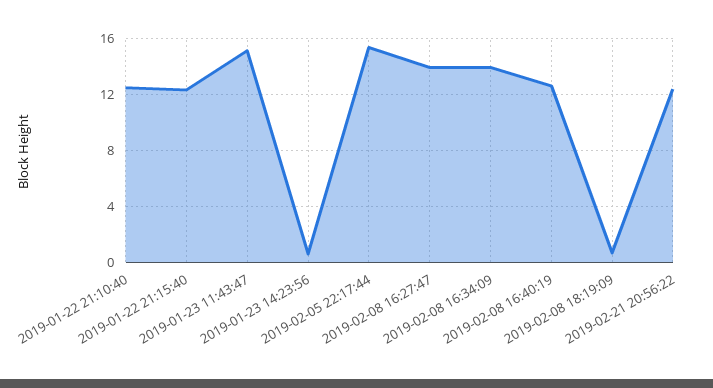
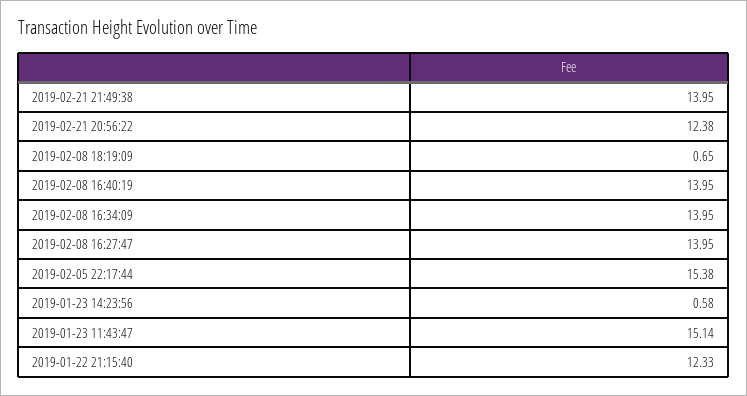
2019-01-22 21:10:40: 12.5 -> none
2019-02-08 16:40:19: 12.5 -> 13.95
2019-02-21 21:49:38: none -> 13.95

